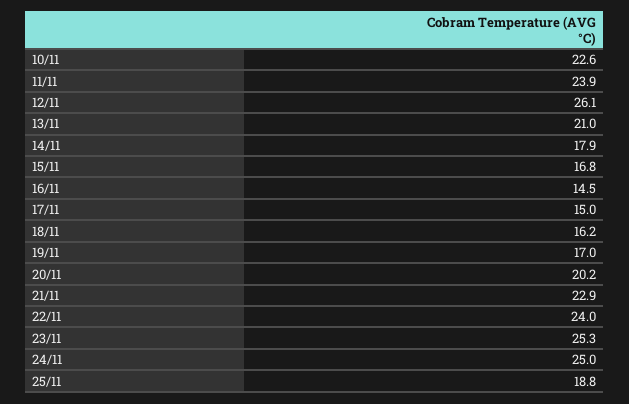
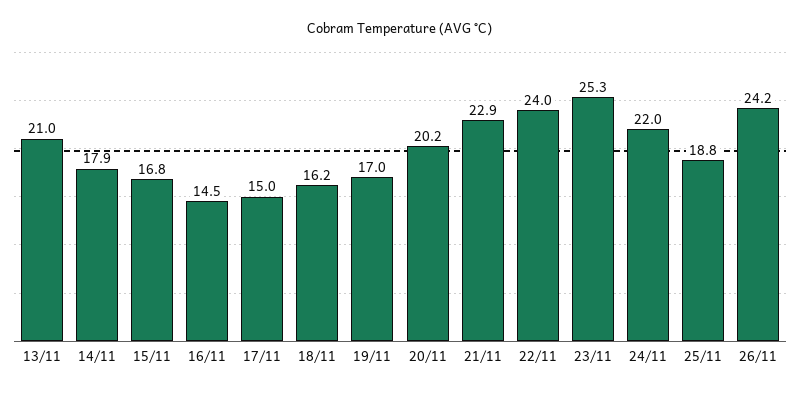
10/11: 22.6 -> none
11/11: 23.9 -> none
12/11: 26.1 -> none
24/11: 25 -> 22
26/11: none -> 24.2

